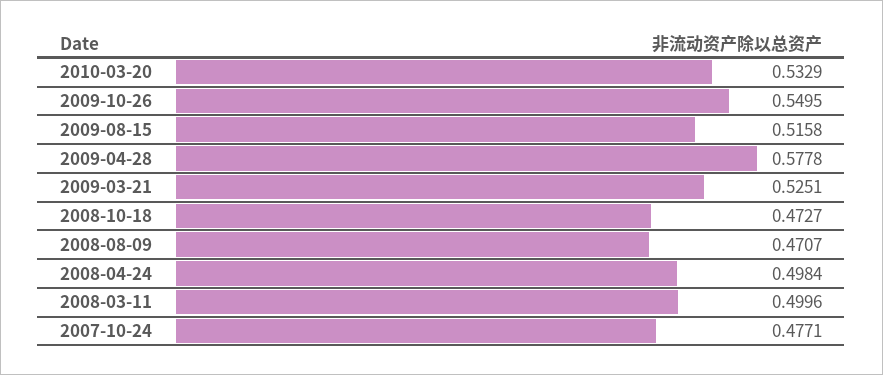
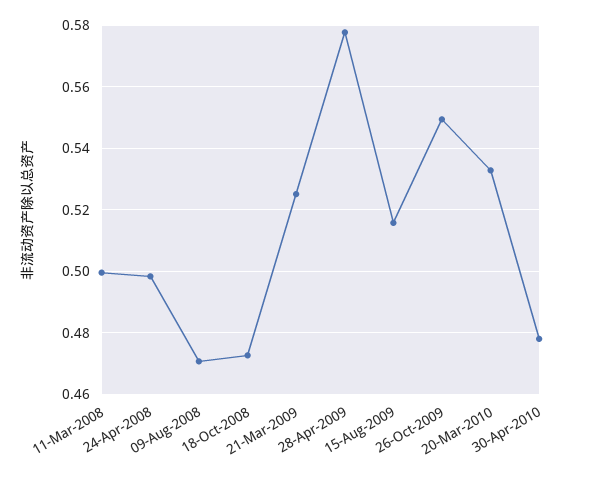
2007-10-24: 0.4771 -> none
30-Apr-2010: none -> 0.478

